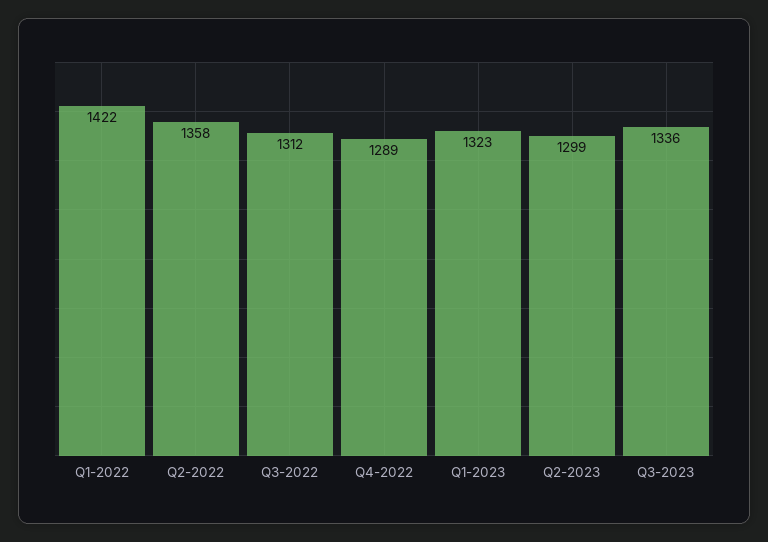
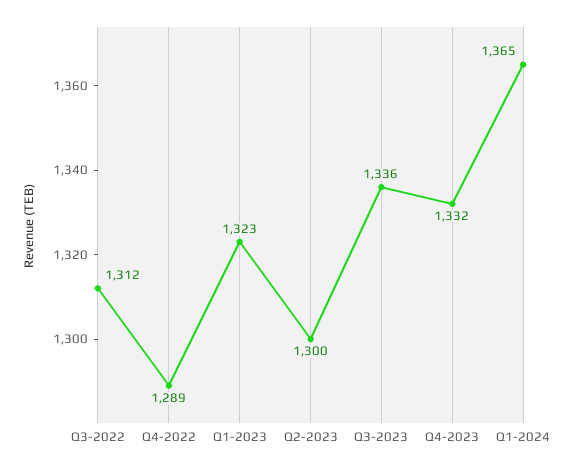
Q1-2022: 1422 -> none
Q2-2022: 1358 -> none
Q2-2023: 1299 -> 1300
Q4-2023: none -> 1332
Q1-2024: none -> 1365

